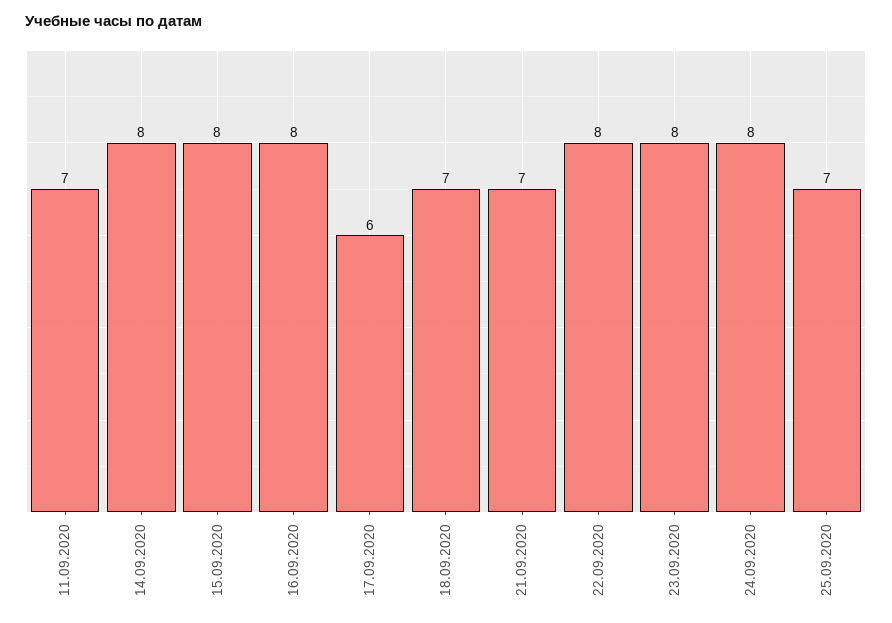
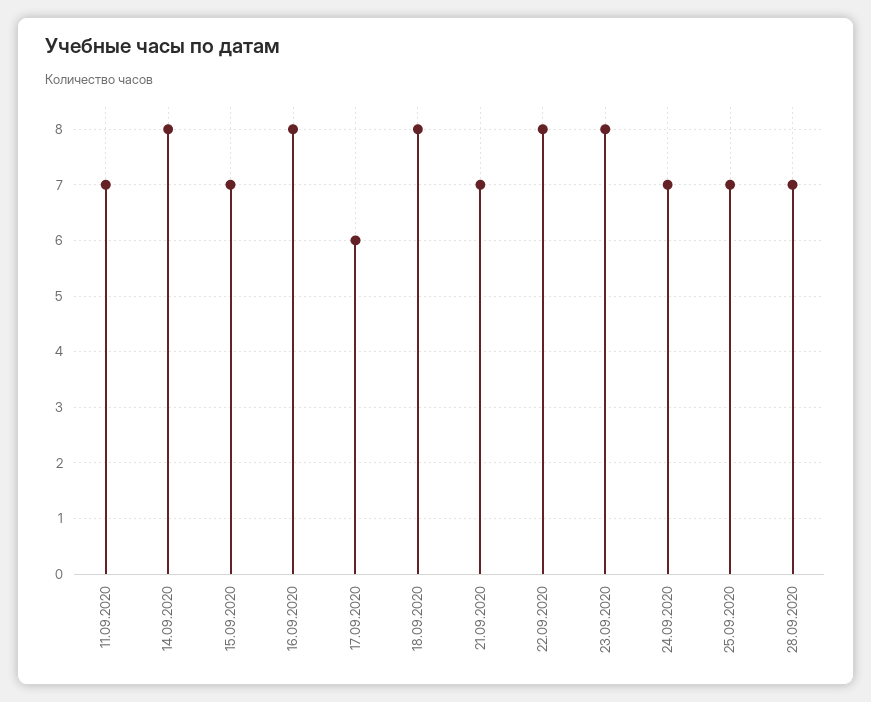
15.09.2020: 8 -> 7
18.09.2020: 7 -> 8
24.09.2020: 8 -> 7
28.09.2020: none -> 7

